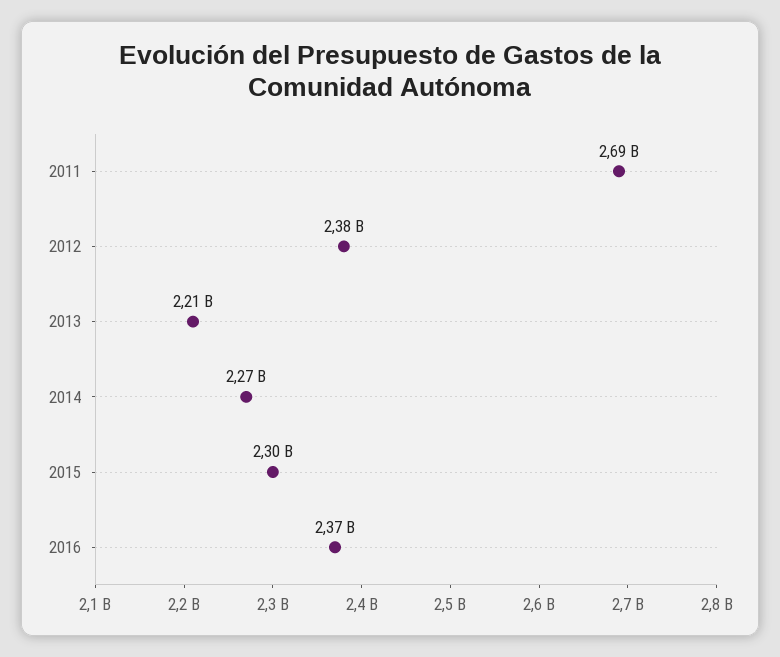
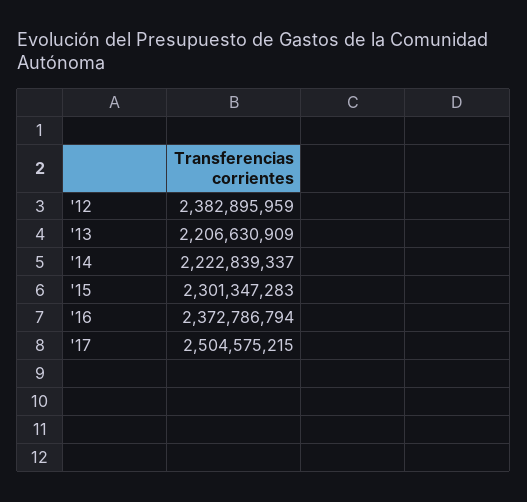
2011: 2690000000 -> none
2014: 2270000000 -> 2222839337
'17: none -> 2504575215

